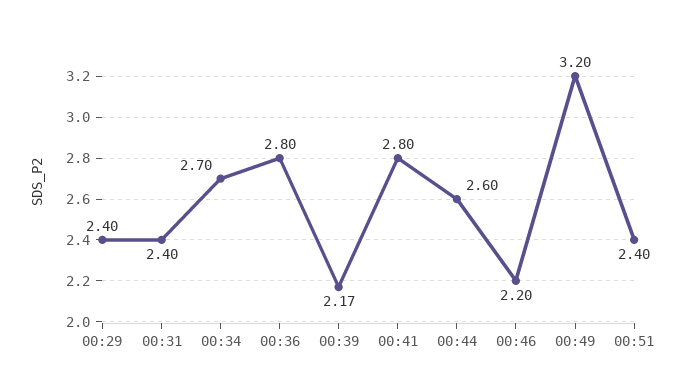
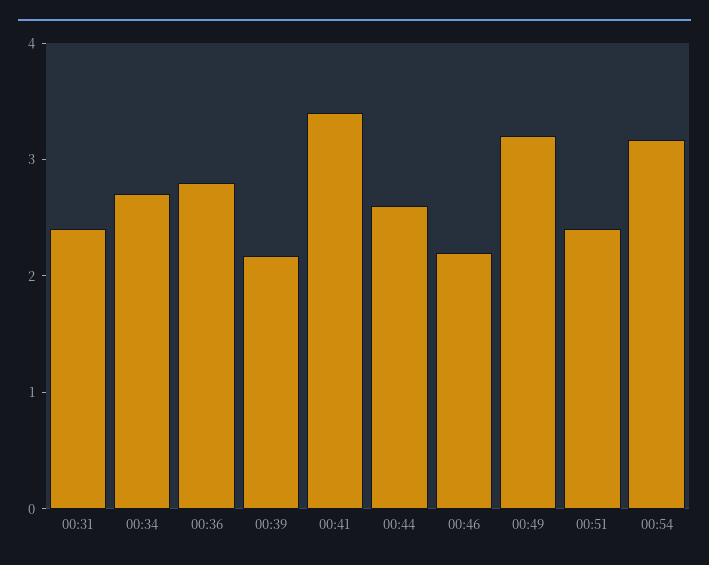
00:29: 2.4 -> none
00:41: 2.8 -> 3.4
00:54: none -> 3.2

